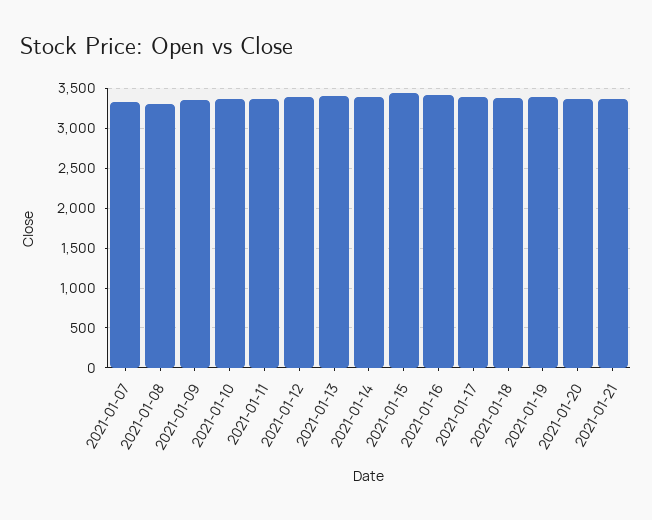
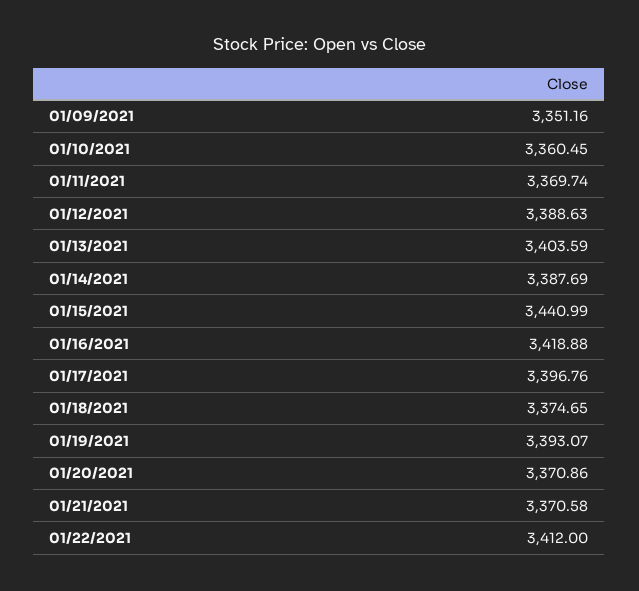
2021-01-07: 3300 -> none
2021-01-08: 3300 -> none
01/22/2021: none -> 3412

